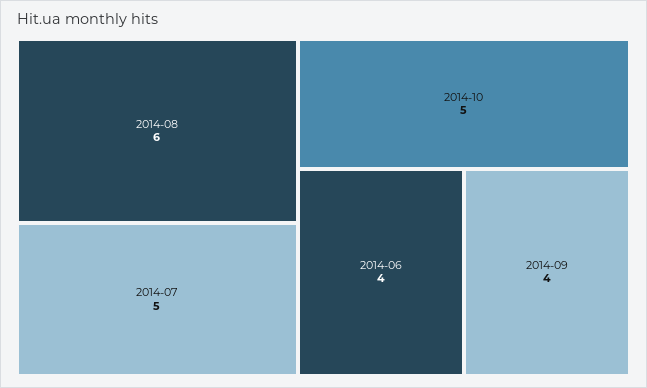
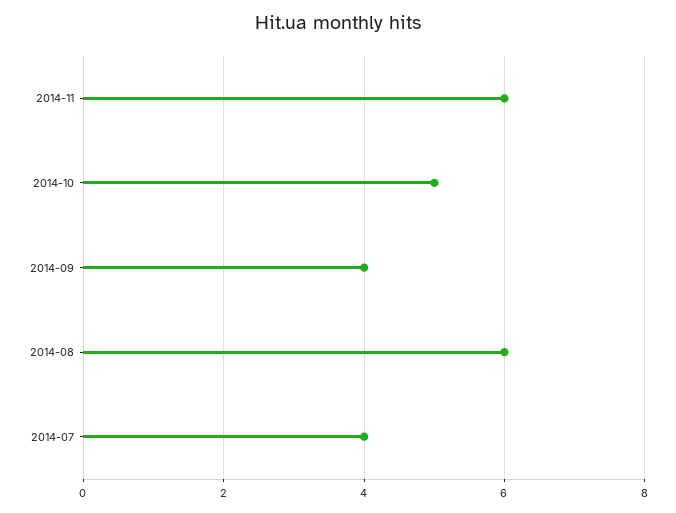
2014-07: 5 -> 4
2014-06: 4 -> none
2014-11: none -> 6

